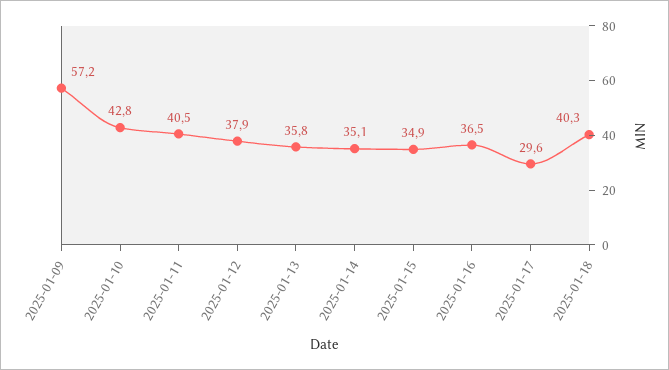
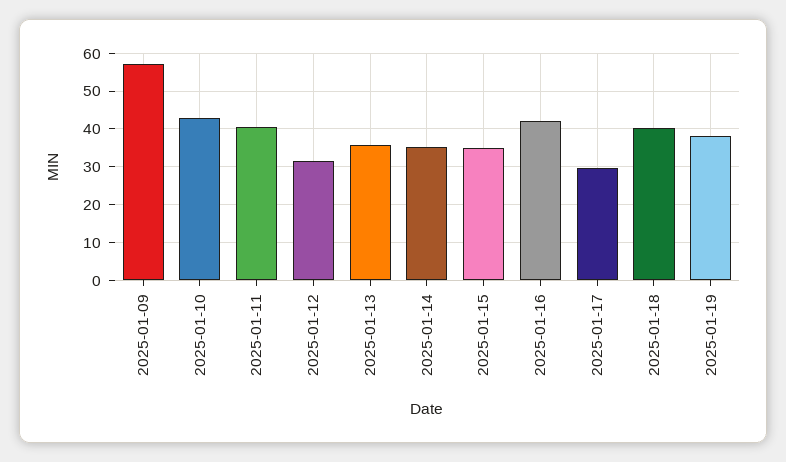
2025-01-12: 37.9 -> 32
2025-01-16: 36.5 -> 42
2025-01-19: none -> 38

